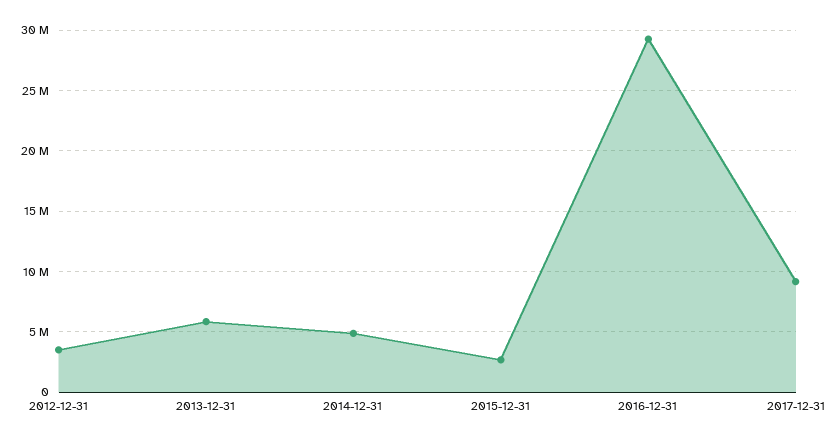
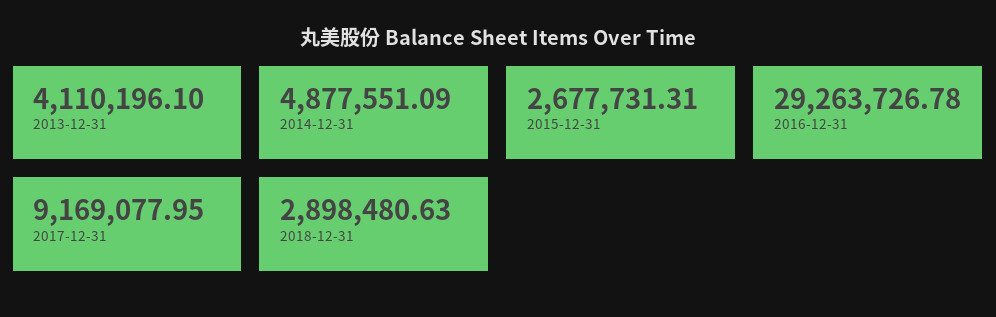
2012-12-31: 3500000 -> none
2013-12-31: 6000000 -> 4110196.1
2018-12-31: none -> 2898480.63

